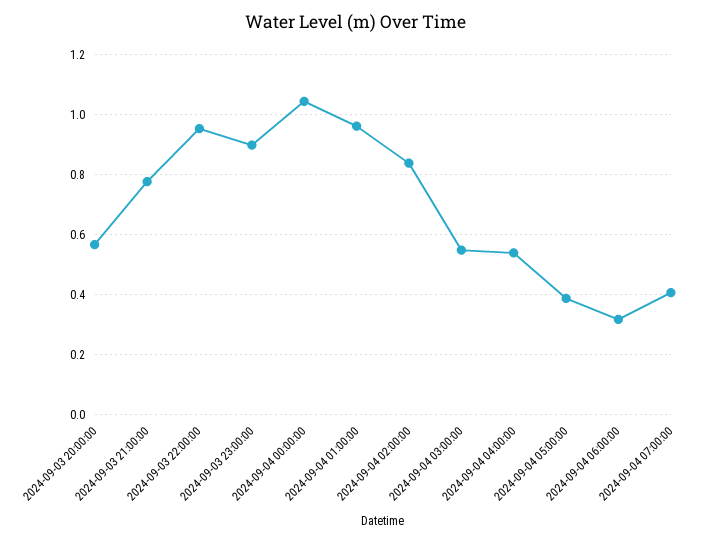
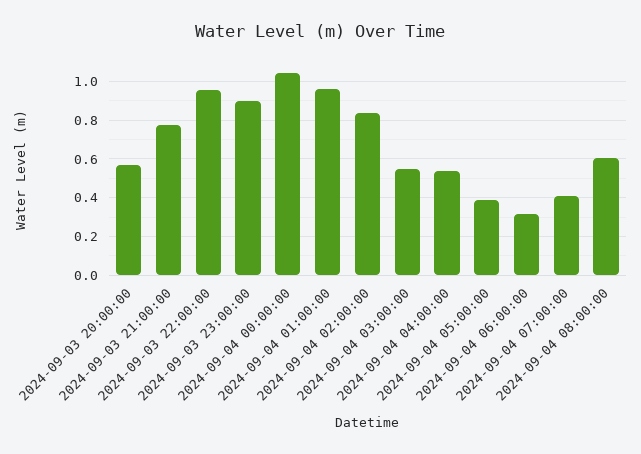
2024-09-04 08:00:00: none -> 0.6

